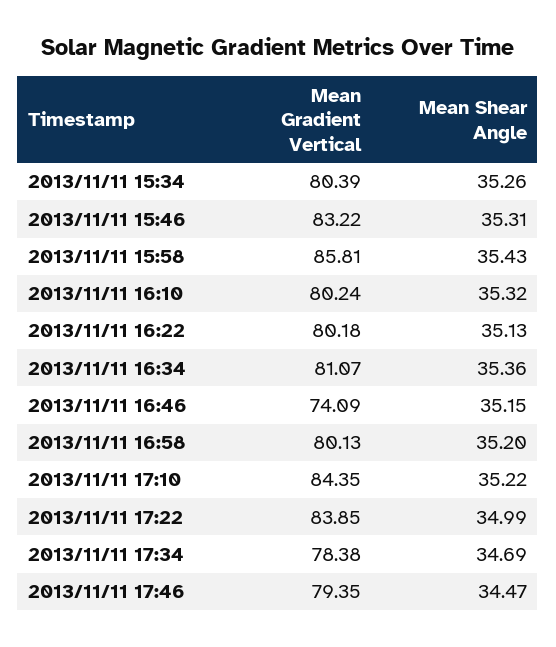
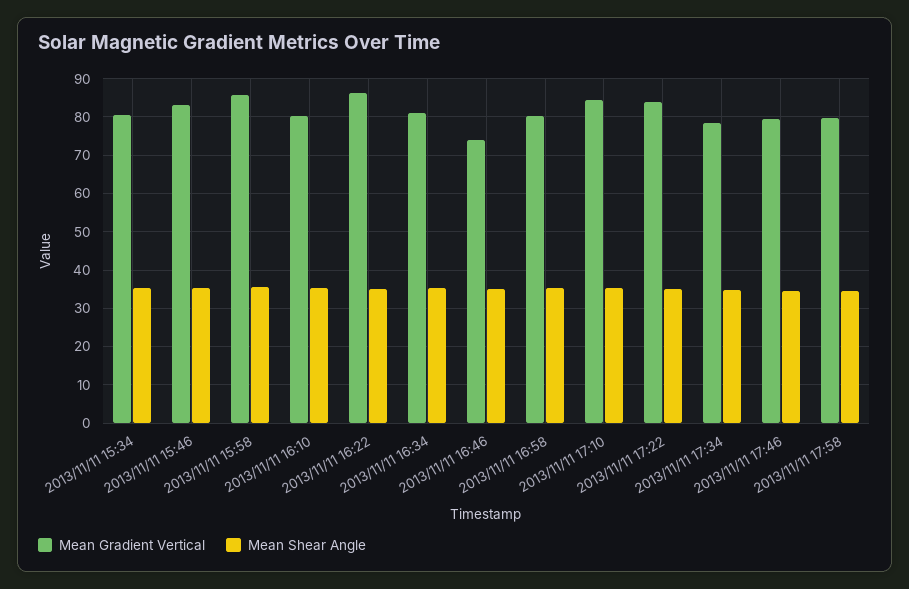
Mean Gradient Vertical, 2013/11/11 16:22: 80.18 -> 86
Mean Gradient Vertical, 2013/11/11 17:58: none -> 80
Mean Shear Angle, 2013/11/11 17:58: none -> 34

